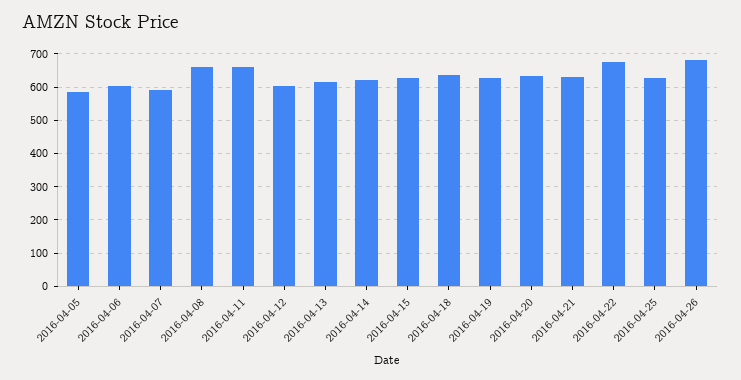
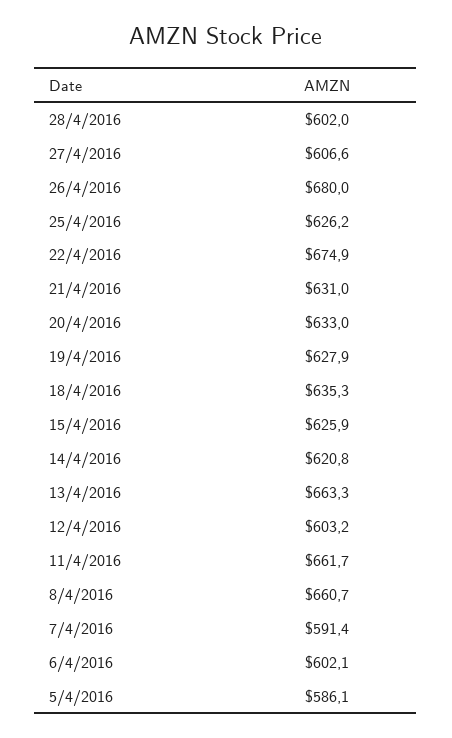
2016-04-13: 620 -> 663.3
28/4/2016: none -> 602
27/4/2016: none -> 606.6

